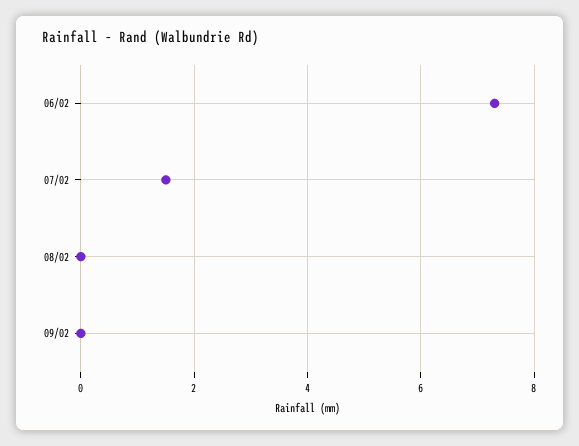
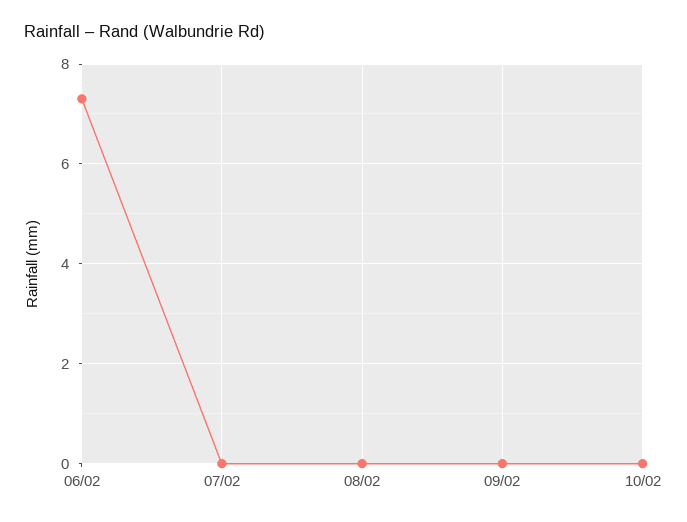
07/02: 1.5 -> 0
10/02: none -> 0

